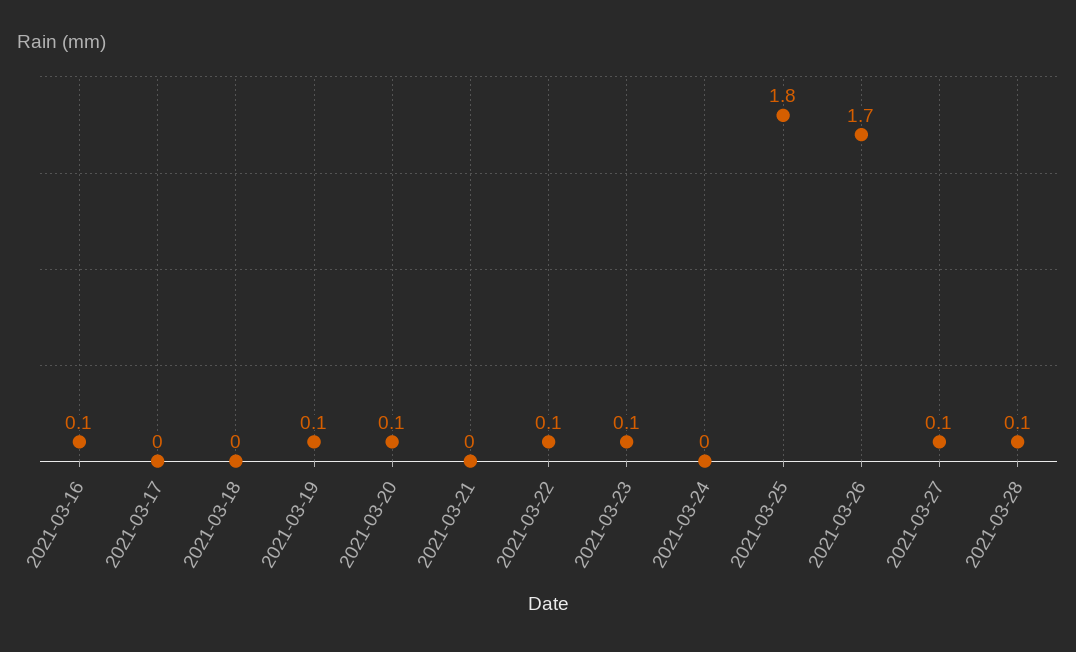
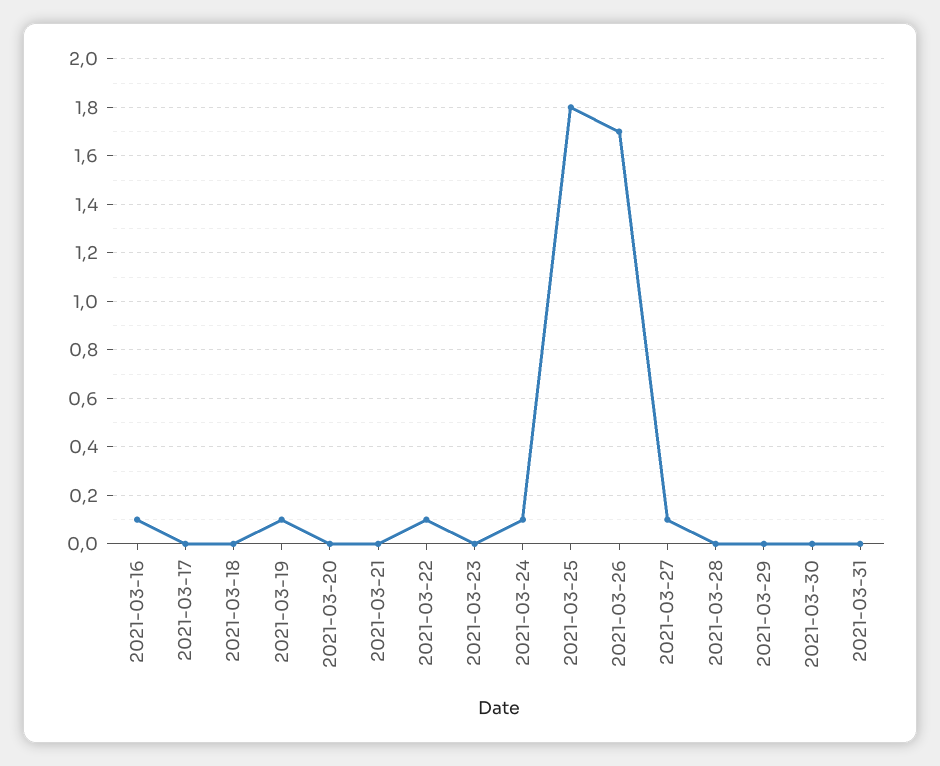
2021-03-20: 0.1 -> 0
2021-03-23: 0.1 -> 0
2021-03-24: 0 -> 0.1
2021-03-28: 0.1 -> 0
2021-03-29: none -> 0
2021-03-30: none -> 0
2021-03-31: none -> 0

